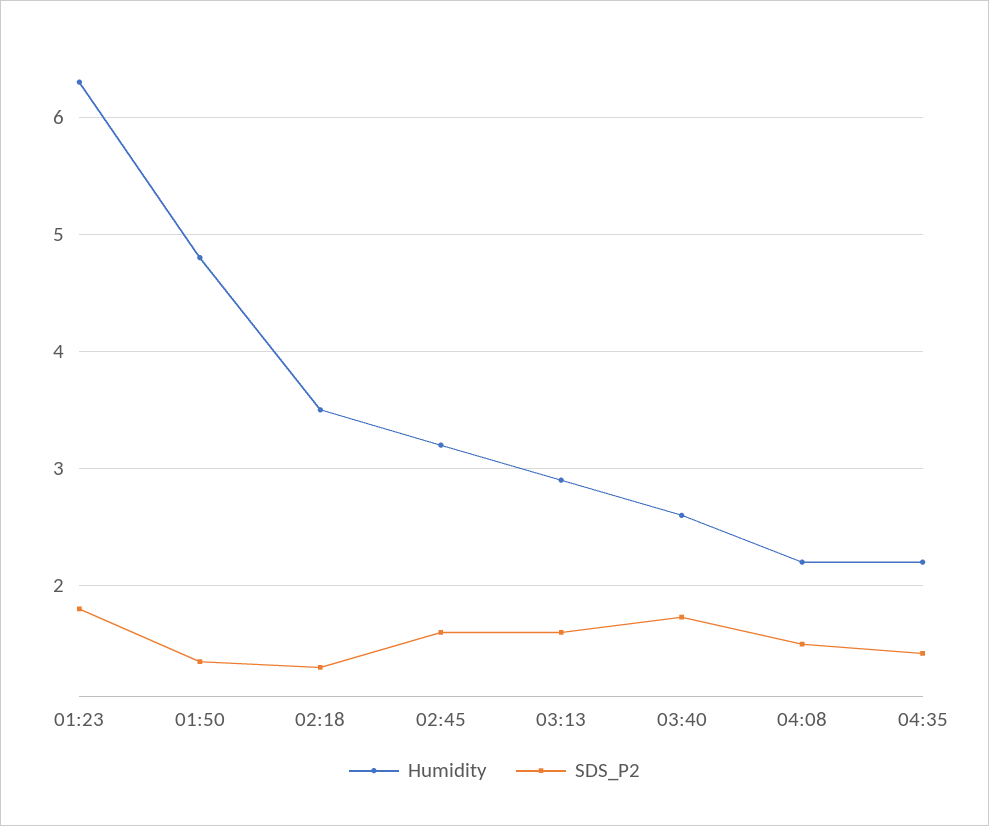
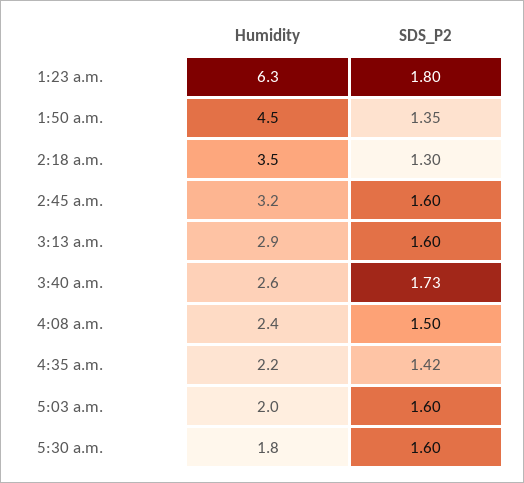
Humidity, 01:50: 4.8 -> 4.5
Humidity, 04:08: 2.2 -> 2.4
Humidity, 5:03 a.m.: none -> 2
SDS_P2, 5:03 a.m.: none -> 1.6
Humidity, 5:30 a.m.: none -> 1.8
SDS_P2, 5:30 a.m.: none -> 1.6

